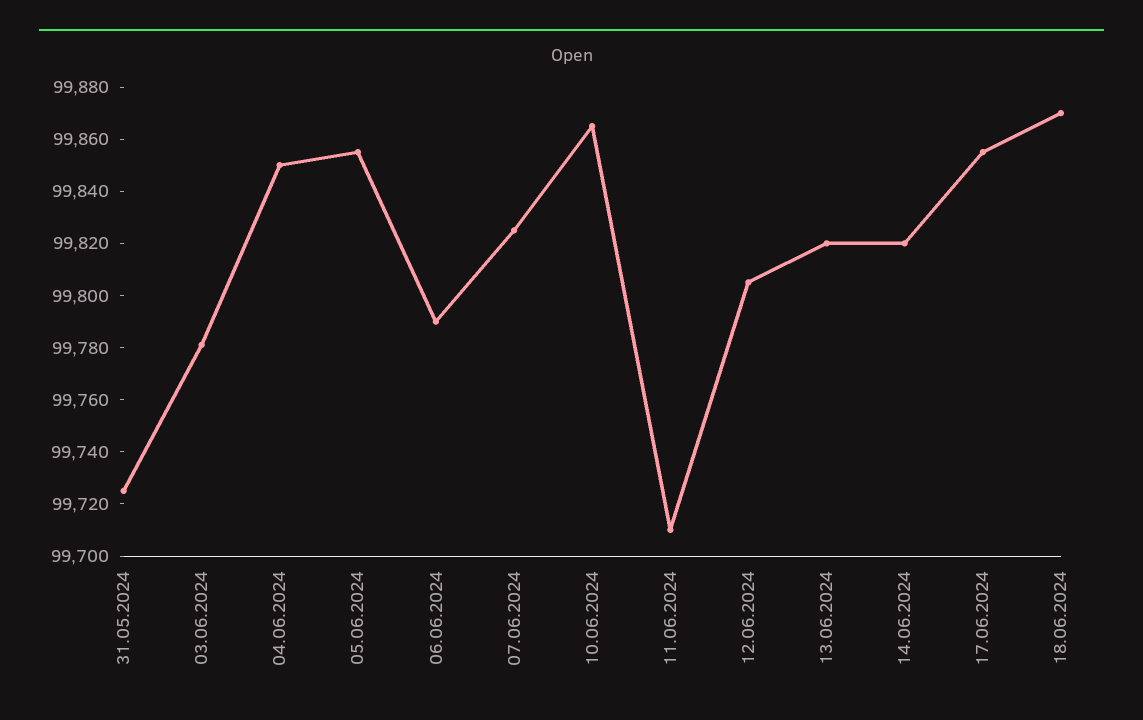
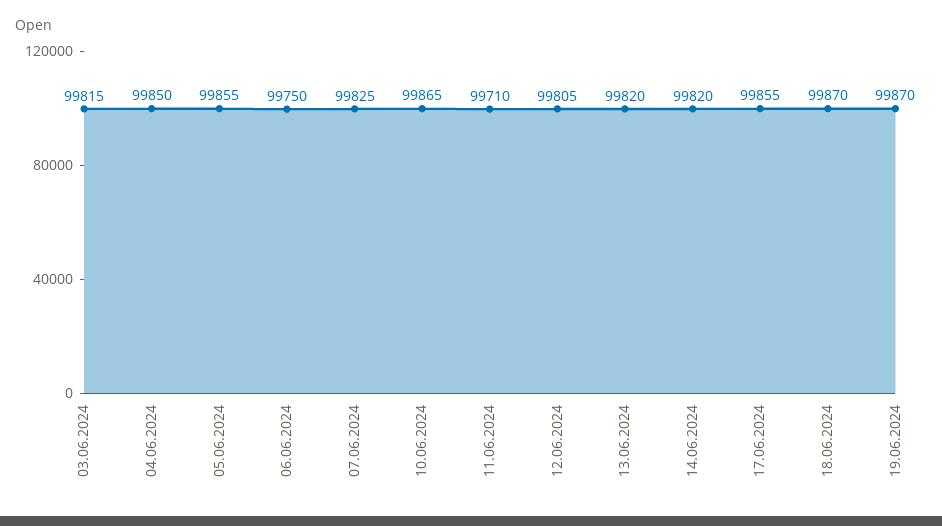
31.05.2024: 99725 -> none
03.06.2024: 99780 -> 99815
06.06.2024: 99790 -> 99750
19.06.2024: none -> 99870

